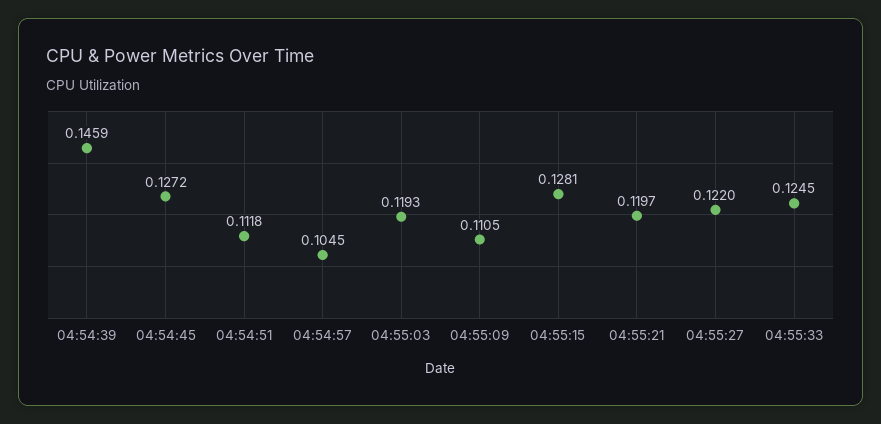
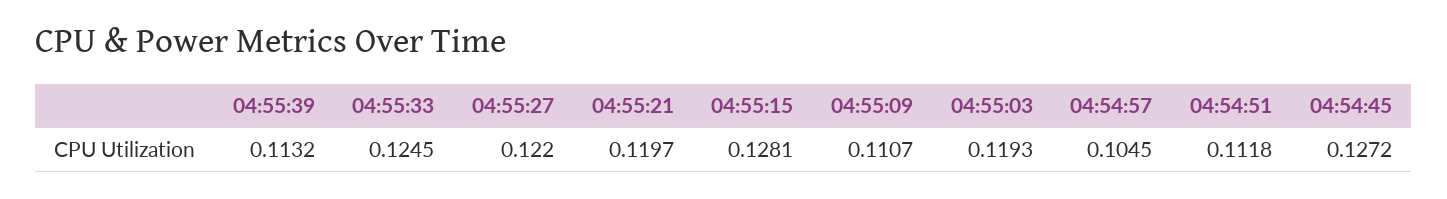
04:54:39: 0.1459 -> none
04:55:09: 0.1105 -> 0.1107
04:55:39: none -> 0.1132

